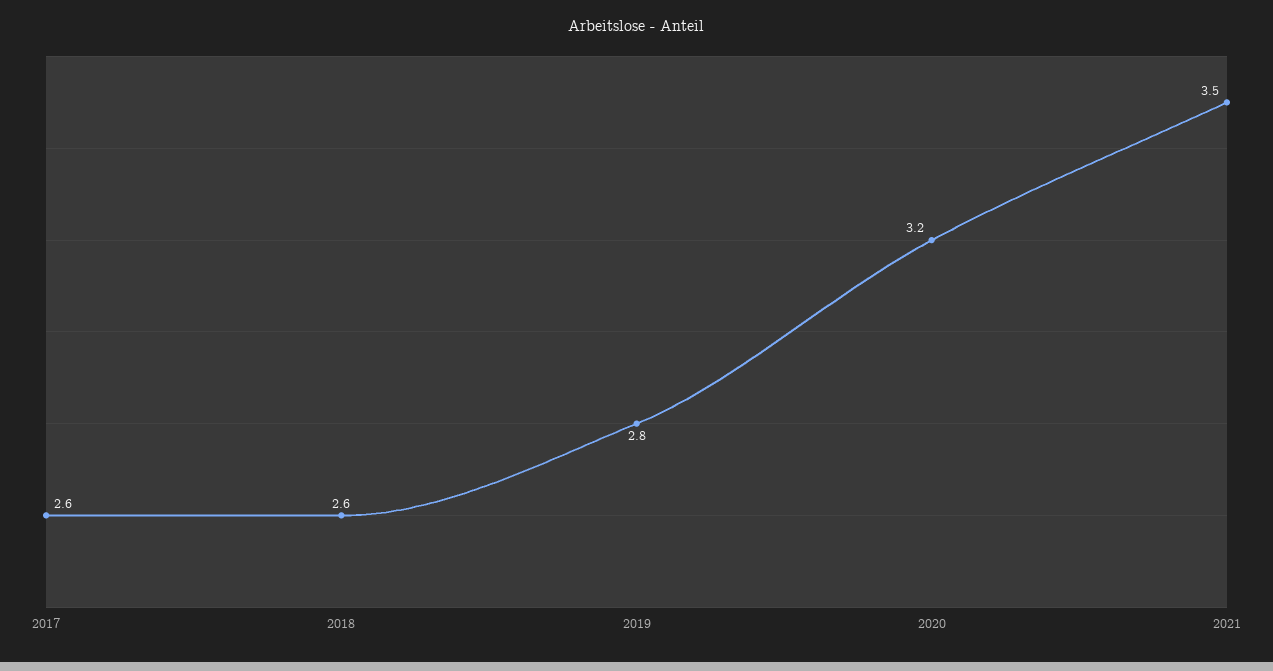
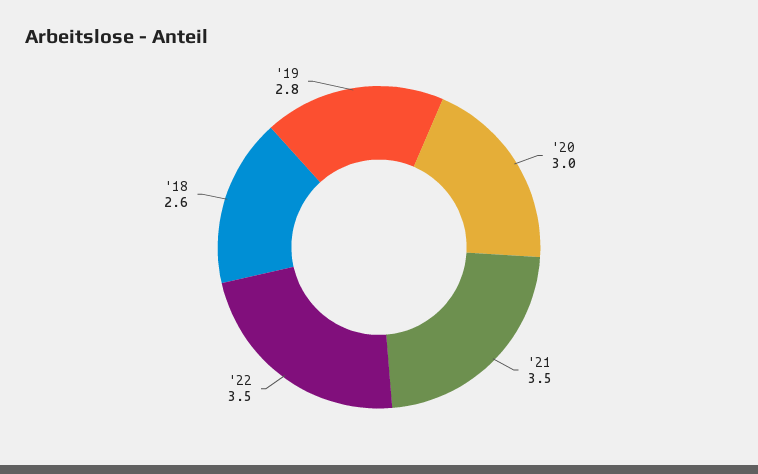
2017: 2.6 -> none
2020: 3.2 -> 3
'22: none -> 3.5

